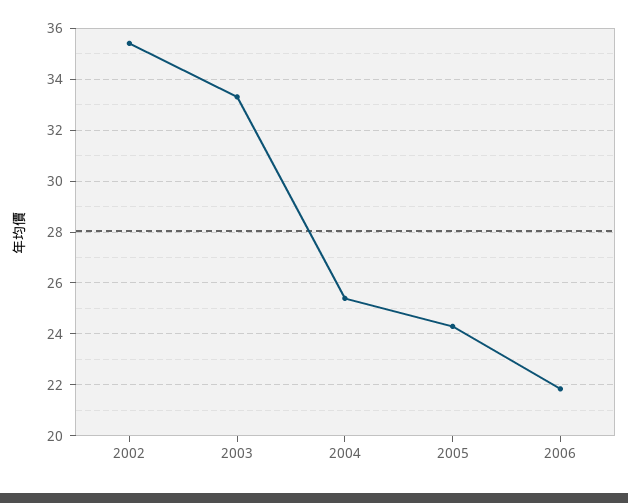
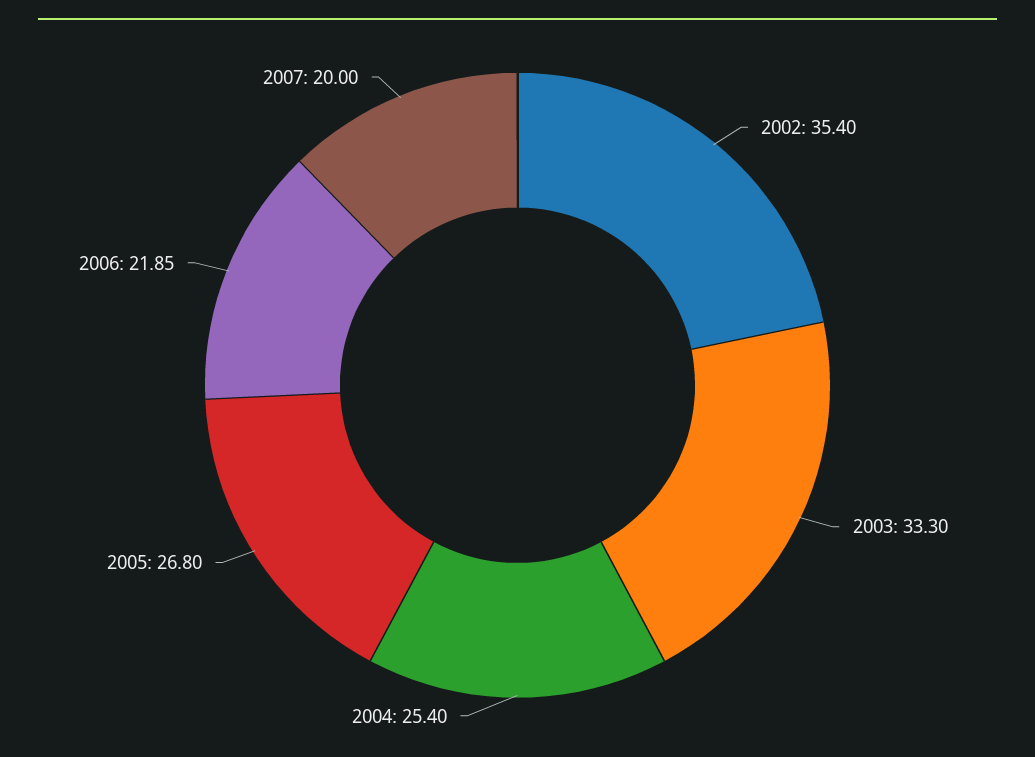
2005: 24.25 -> 26.8
2007: none -> 20

